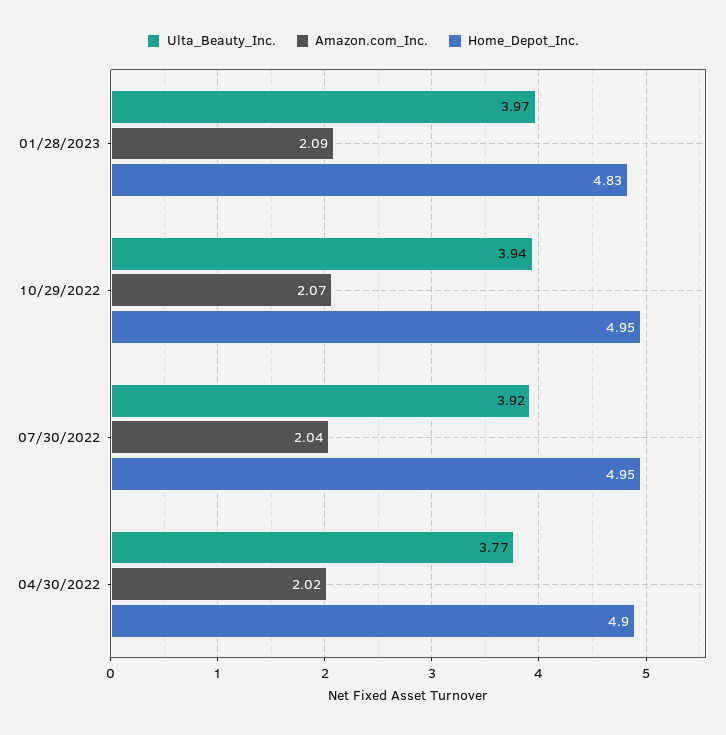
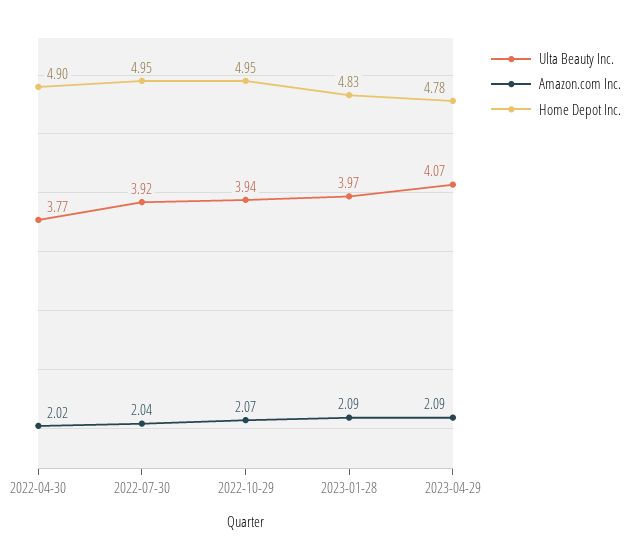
Ulta_Beauty_Inc., 2023-04-29: none -> 4.07
Amazon.com_Inc., 2023-04-29: none -> 2.09
Home_Depot_Inc., 2023-04-29: none -> 4.78

